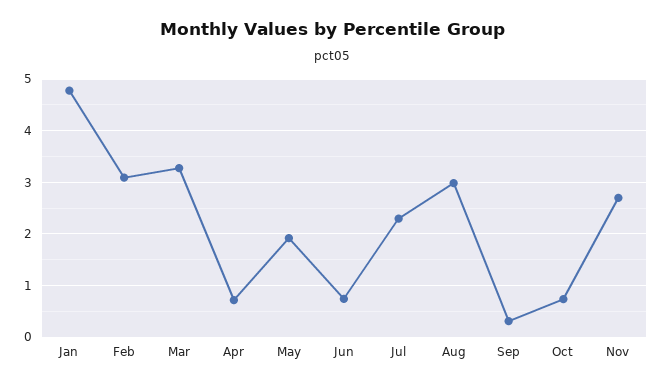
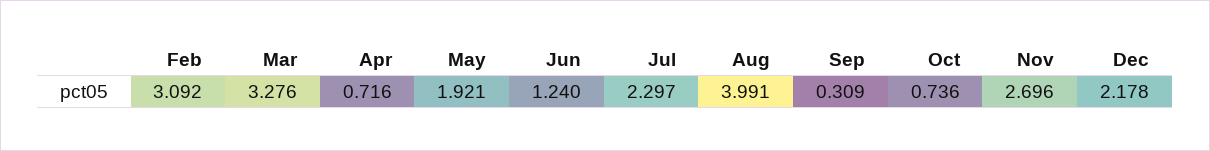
Jan: 4.8 -> none
Jun: 0.8 -> 1.24
Aug: 3 -> 3.991
Dec: none -> 2.178

